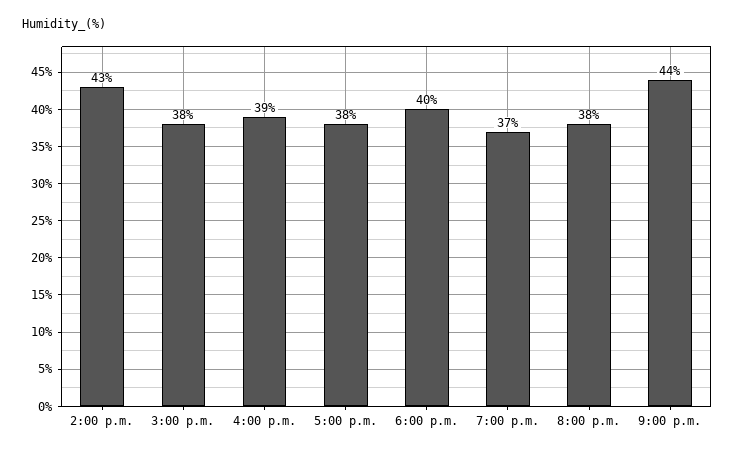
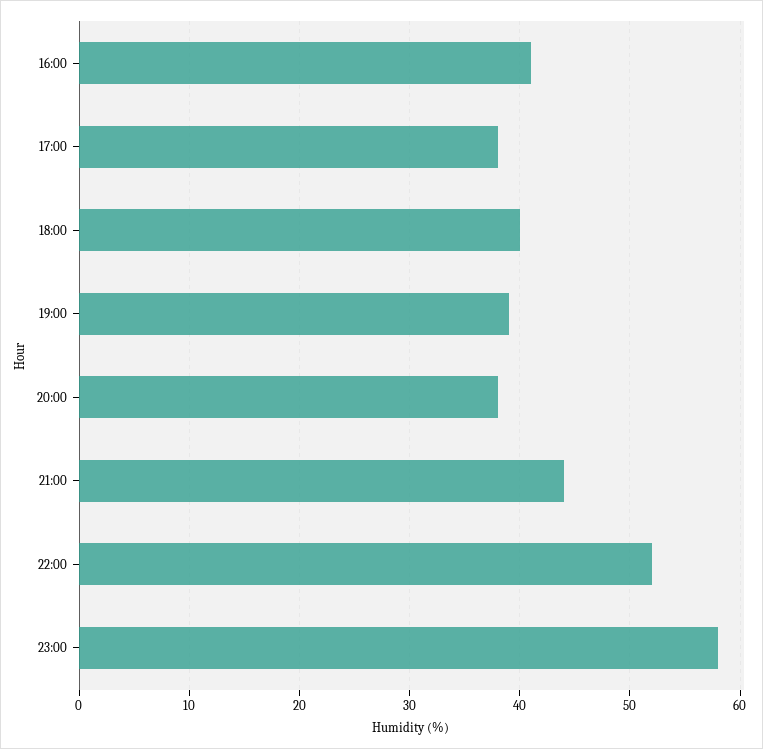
2:00 p.m.: 43 -> none
3:00 p.m.: 38 -> none
4:00 p.m.: 39 -> 41
7:00 p.m.: 37 -> 39
22:00: none -> 52
23:00: none -> 58

